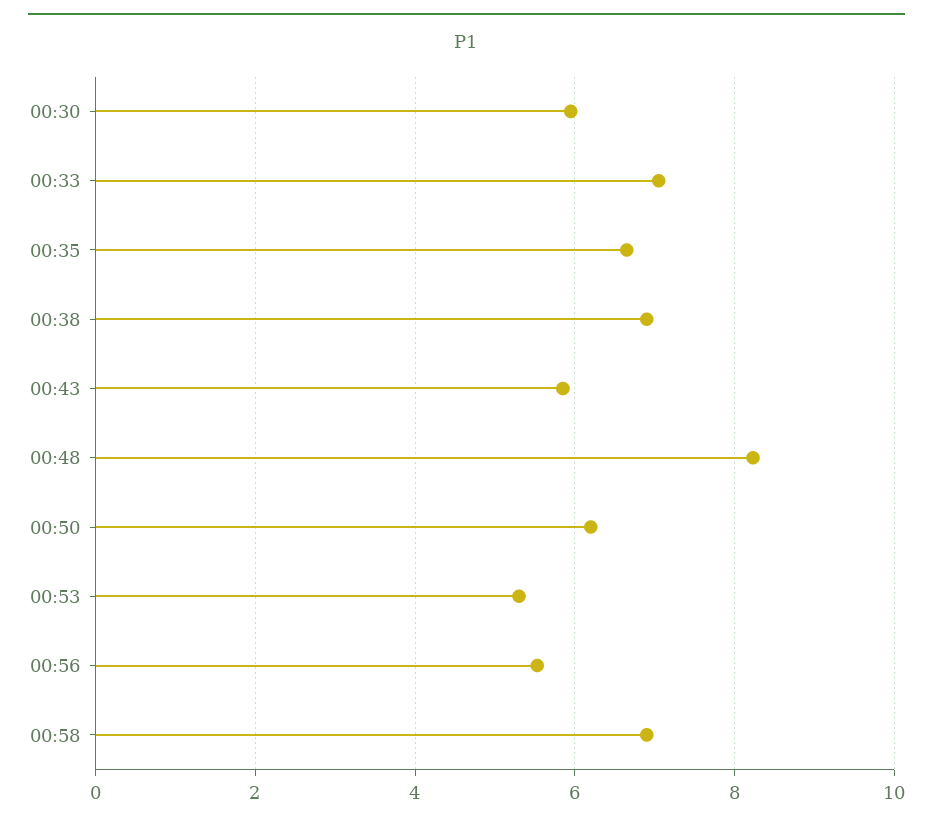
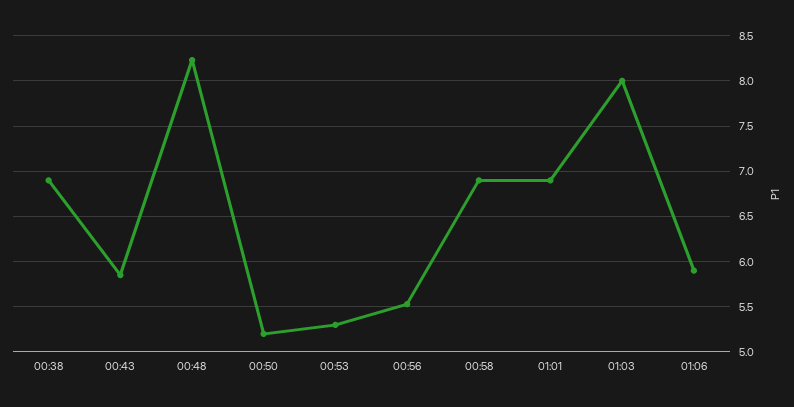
00:30: 6 -> none
00:33: 7 -> none
00:35: 6.6 -> none
00:50: 6.2 -> 5.2
01:01: none -> 6.9
01:03: none -> 8
01:06: none -> 5.9

